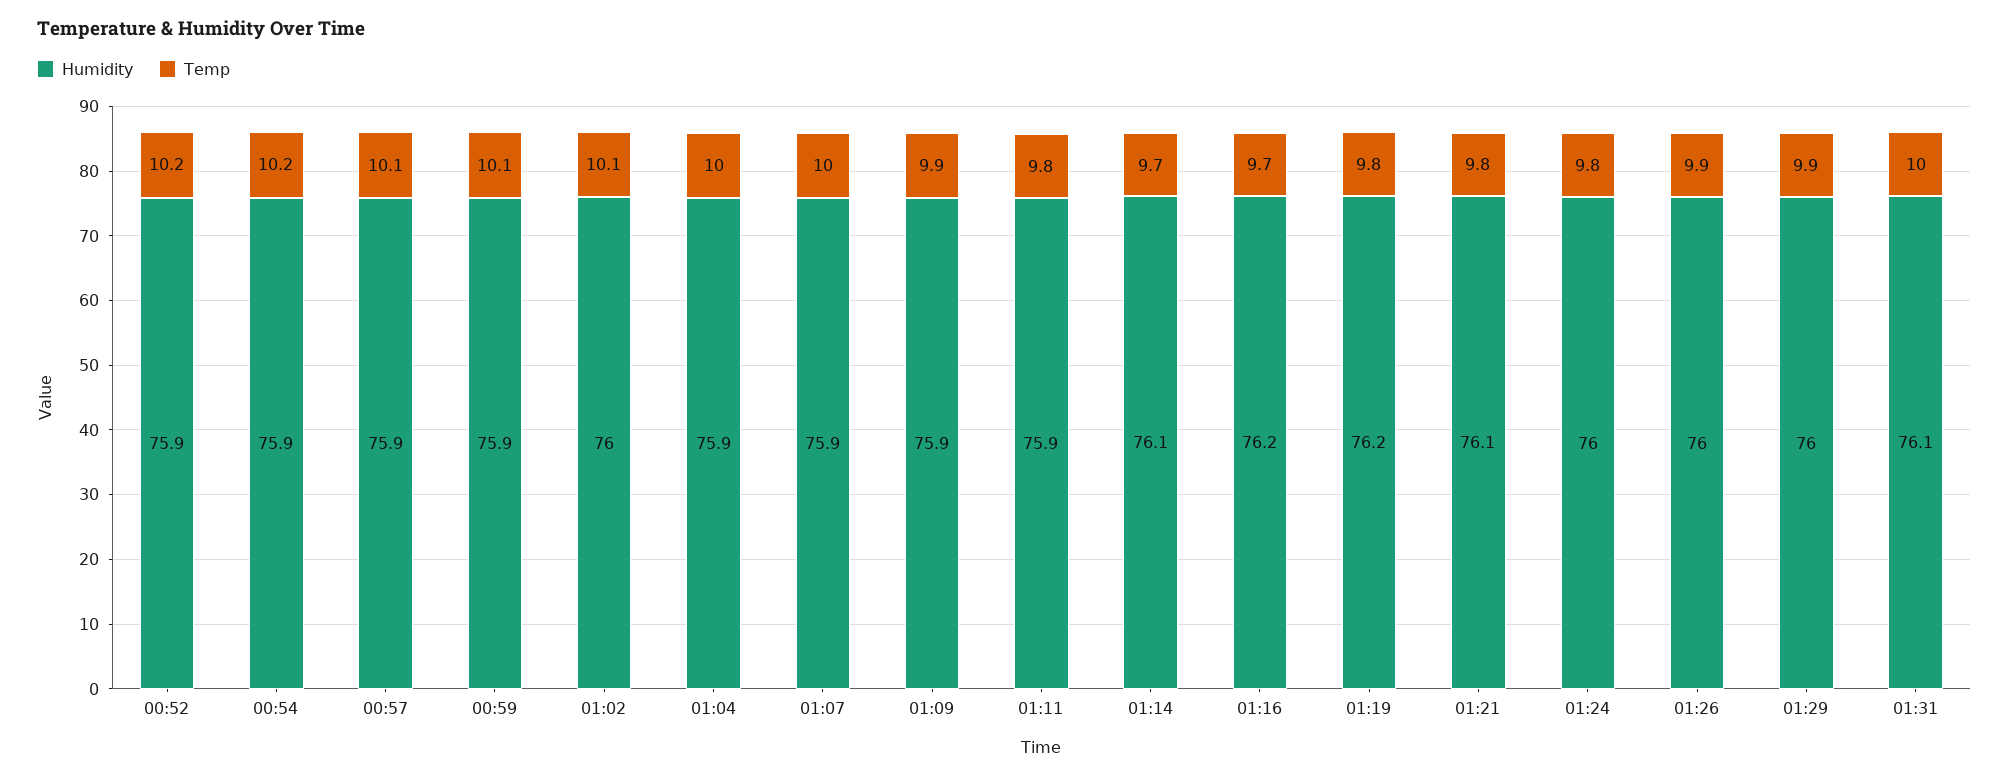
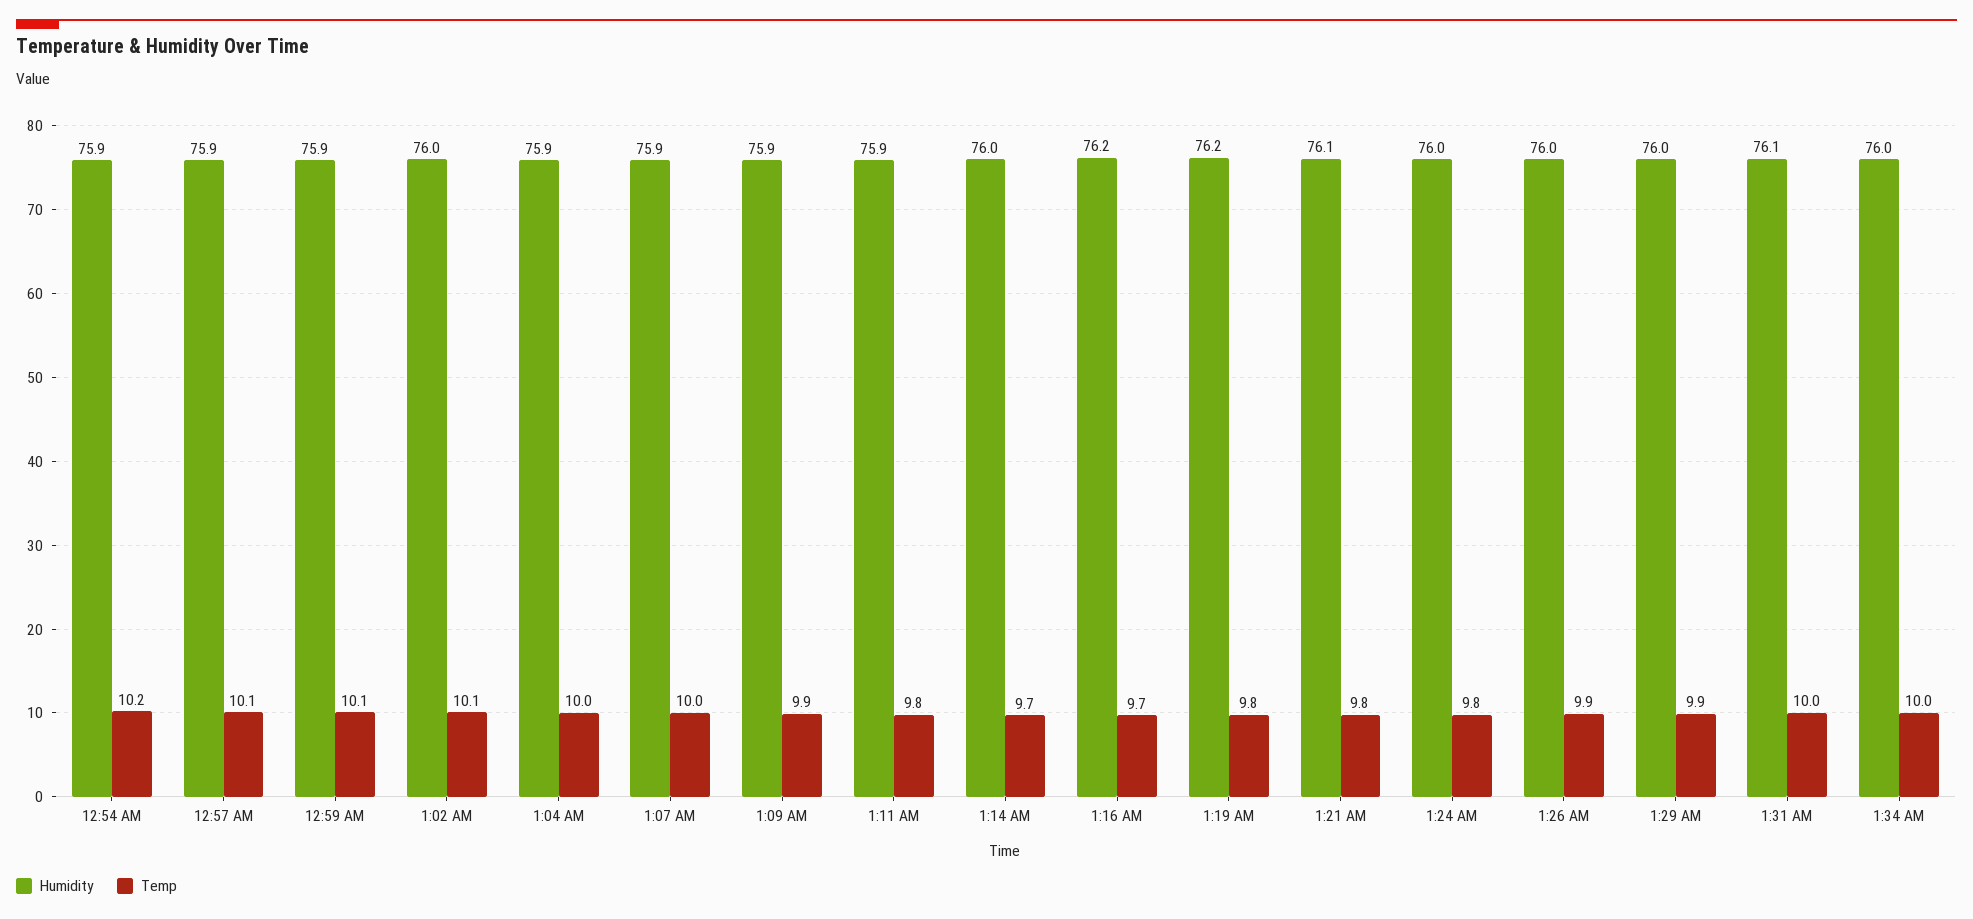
Humidity, 00:52: 75.9 -> none
Temp, 00:52: 10.2 -> none
Humidity, 01:14: 76.1 -> 76
Humidity, 1:34 AM: none -> 76
Temp, 1:34 AM: none -> 10

